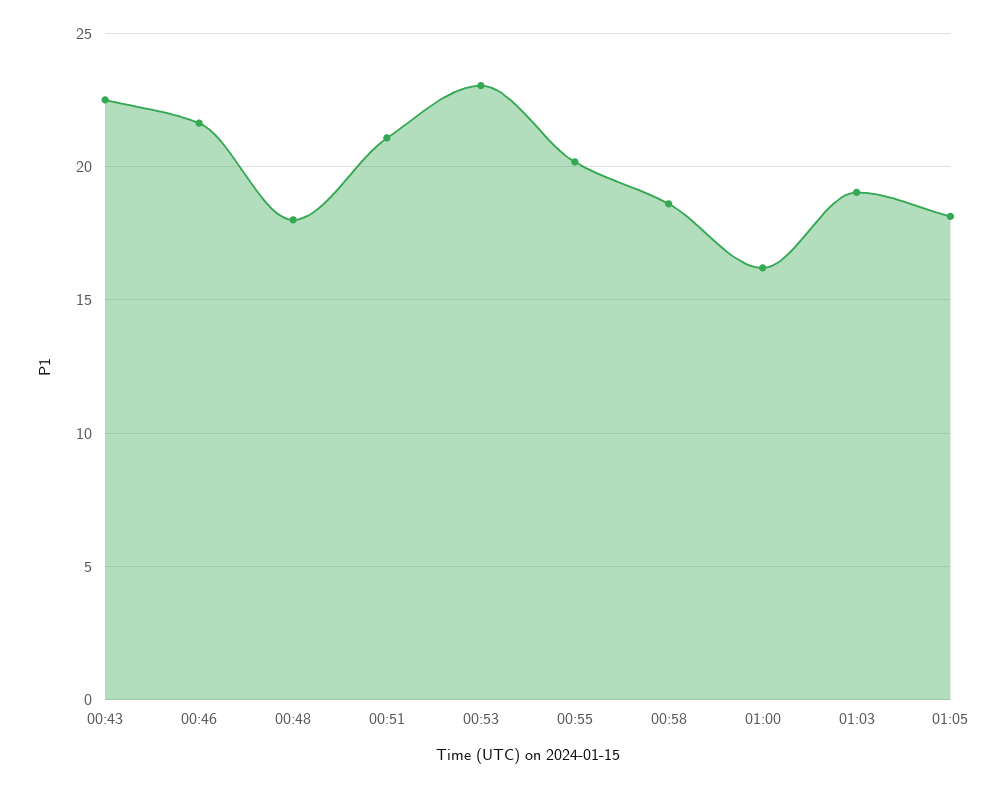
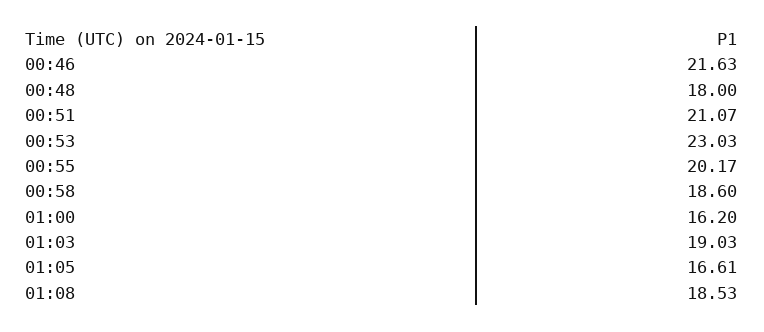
00:43: 22.5 -> none
01:05: 18 -> 16.61
01:08: none -> 18.53

